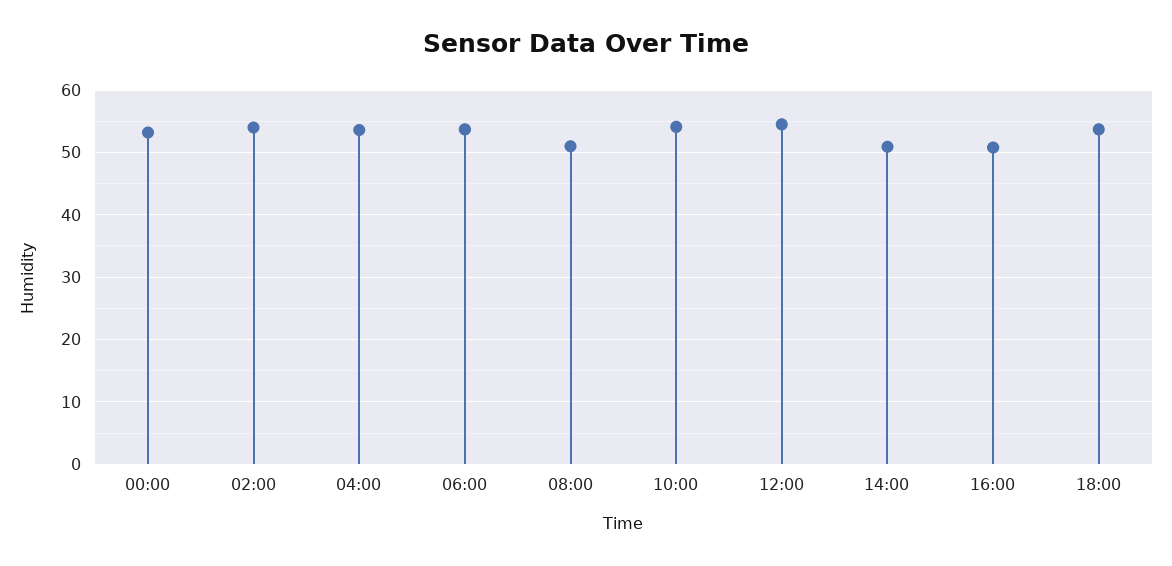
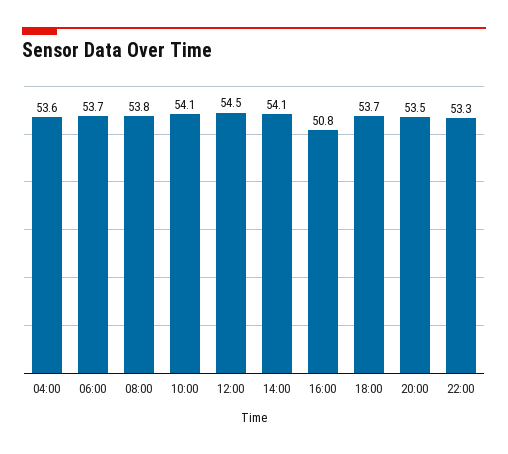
00:00: 53 -> none
02:00: 54 -> none
08:00: 51 -> 53.8
14:00: 51 -> 54.1
20:00: none -> 53.5
22:00: none -> 53.3

